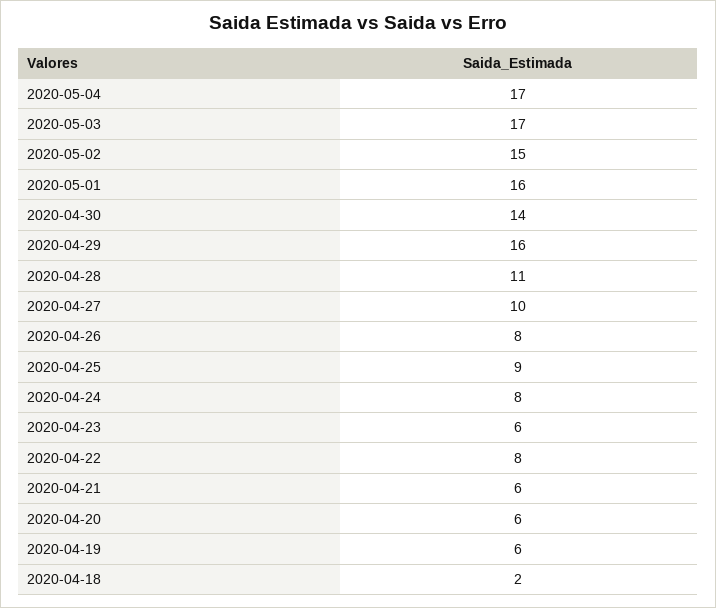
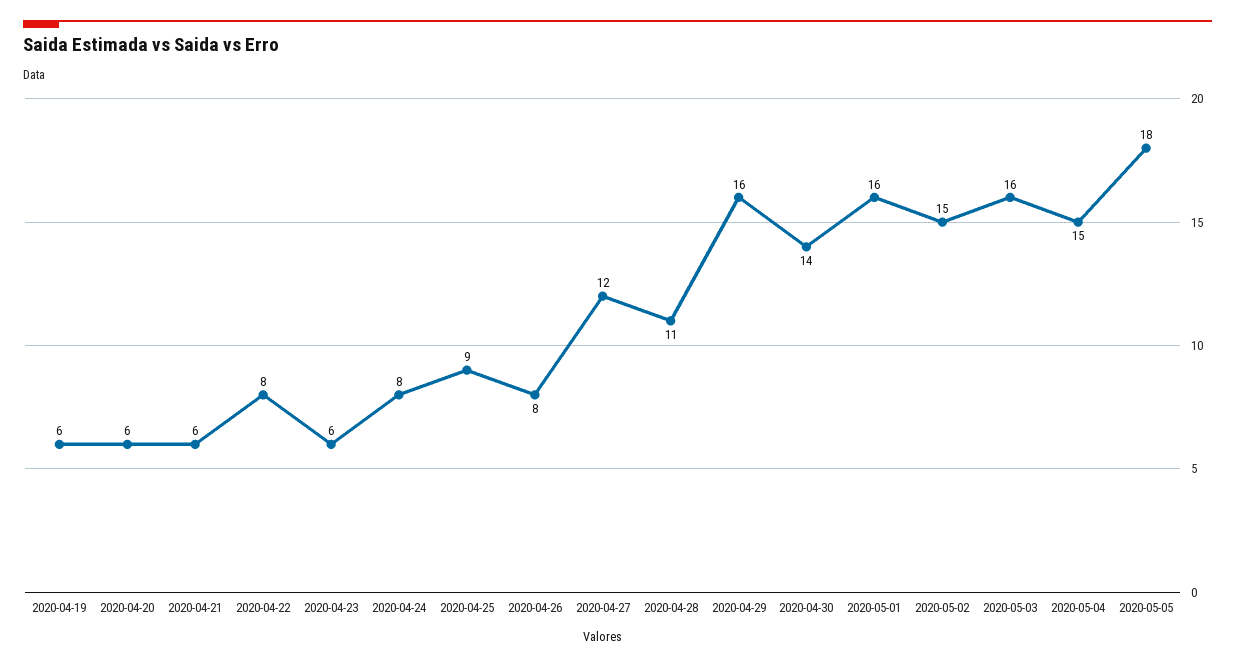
2020-05-04: 17 -> 15
2020-05-03: 17 -> 16
2020-04-27: 10 -> 12
2020-04-18: 2 -> none
2020-05-05: none -> 18

